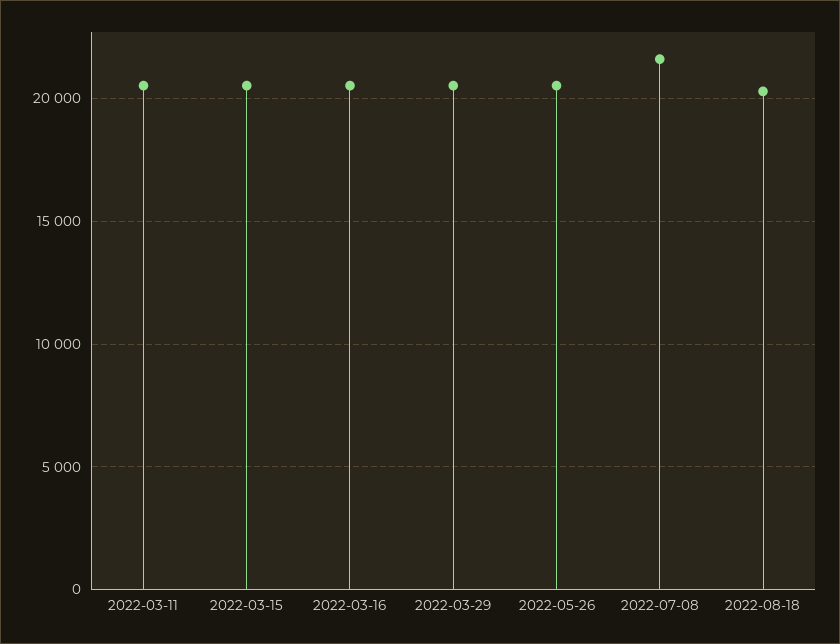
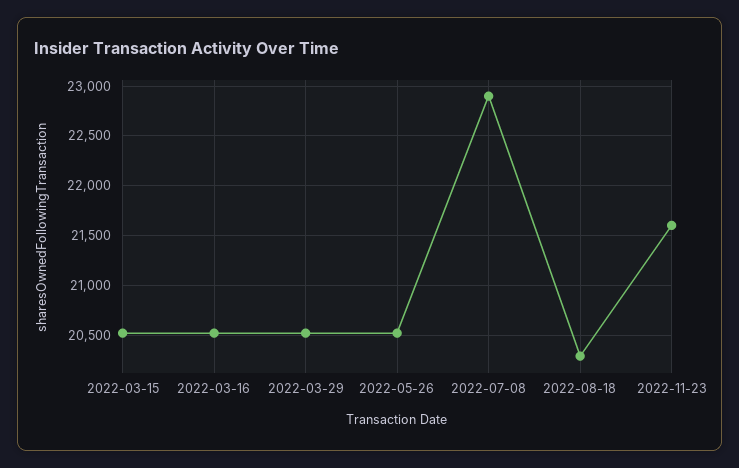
2022-03-11: 20500 -> none
2022-07-08: 21500 -> 22900
2022-11-23: none -> 21600

